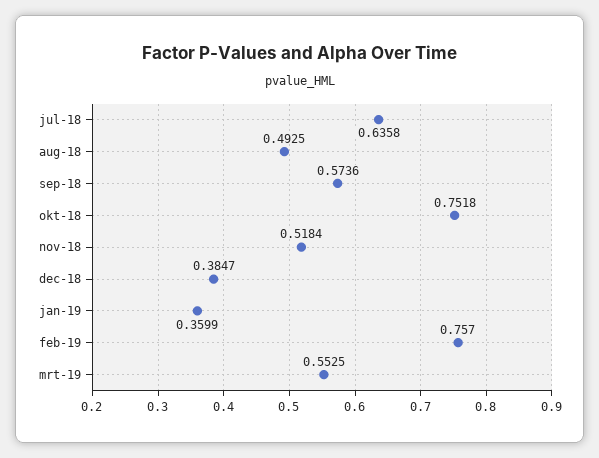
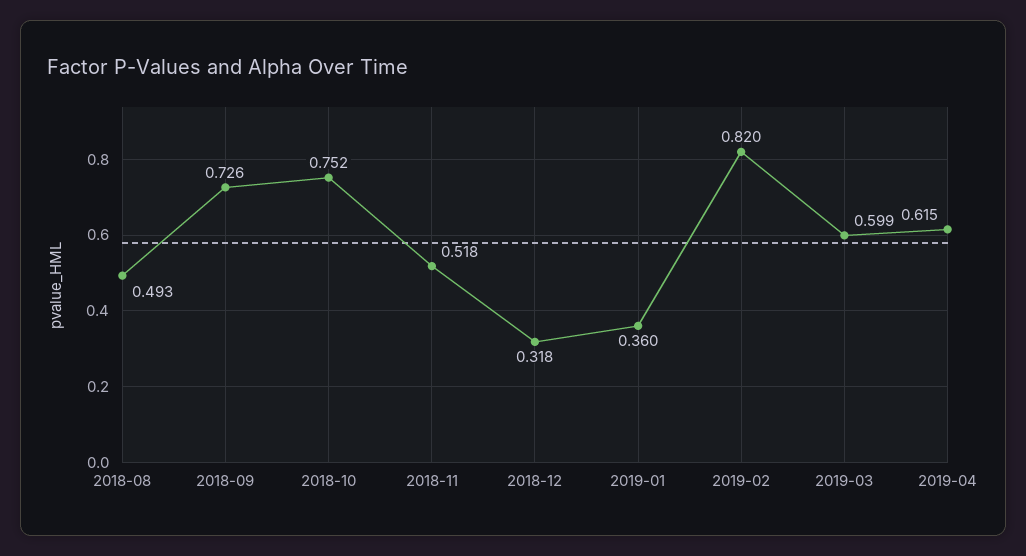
jul-18: 0.6358 -> none
sep-18: 0.5736 -> 0.726
dec-18: 0.3847 -> 0.318
feb-19: 0.757 -> 0.82
mrt-19: 0.5525 -> 0.599
2019-04: none -> 0.615

